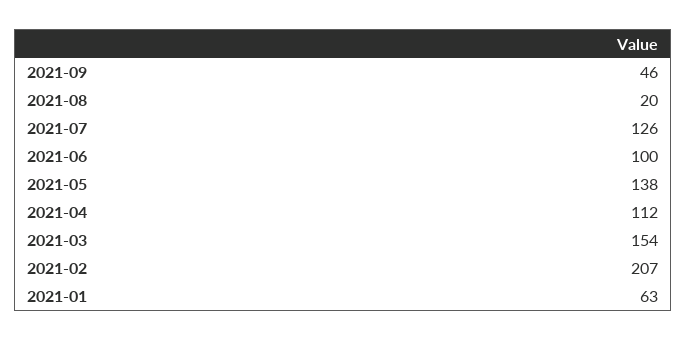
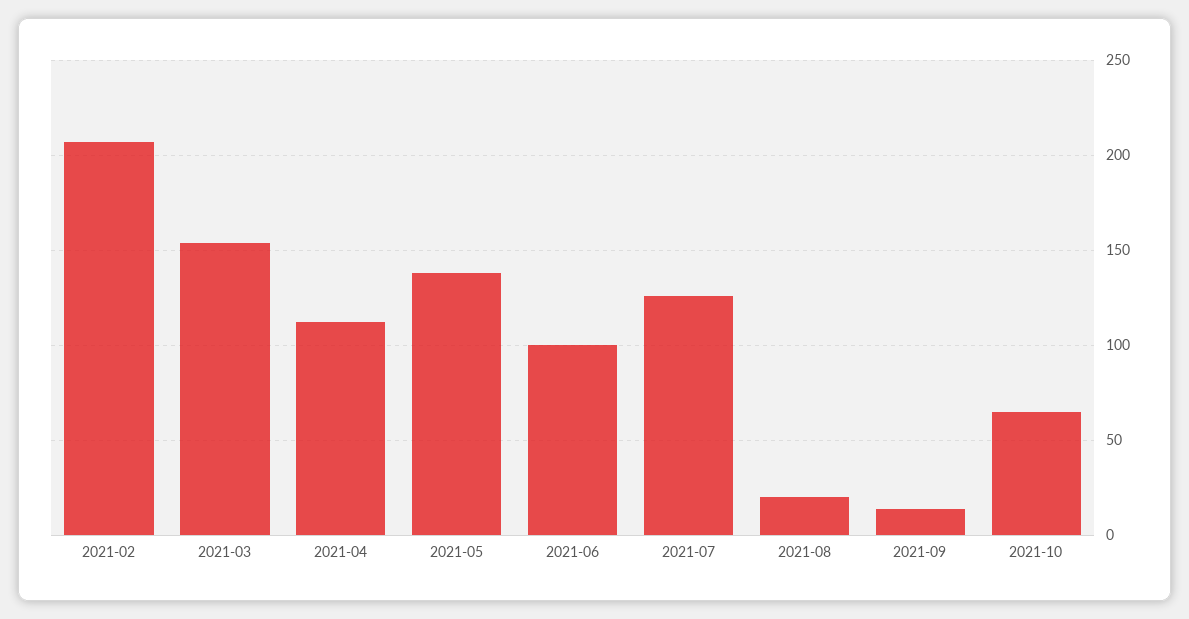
2021-09: 46 -> 15
2021-01: 63 -> none
2021-10: none -> 65

